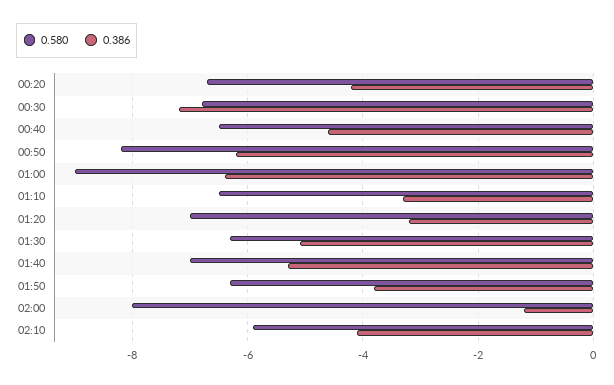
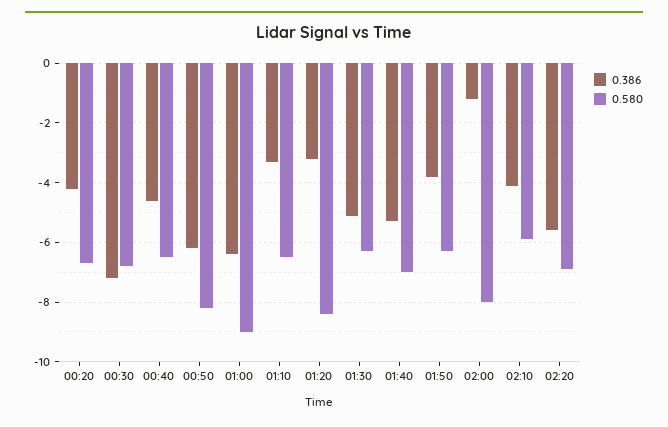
0.580, 01:20: -7 -> -8.5
0.386, 02:20: none -> -5.5
0.580, 02:20: none -> -7

